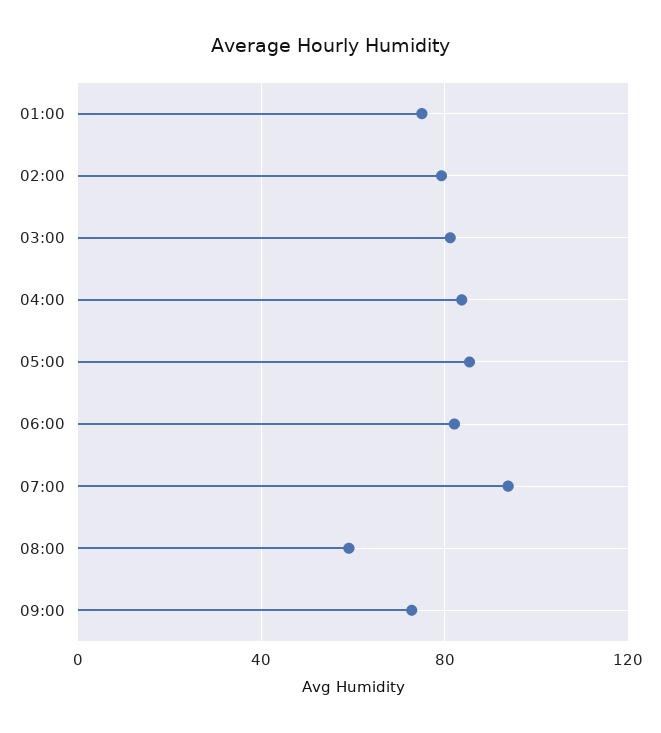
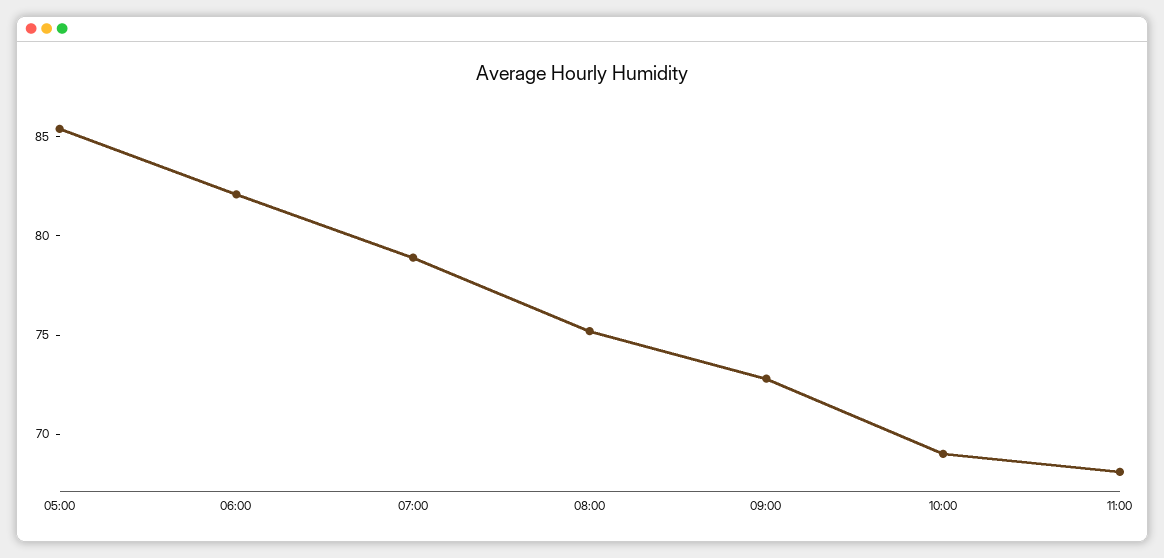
01:00: 75 -> none
02:00: 80 -> none
03:00: 80 -> none
04:00: 85 -> none
07:00: 95 -> 79
08:00: 60 -> 75
10:00: none -> 69
11:00: none -> 68

